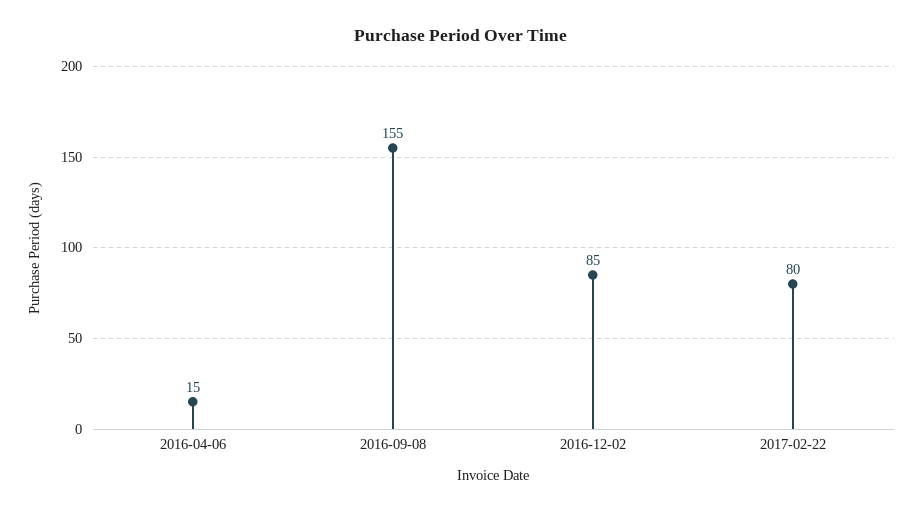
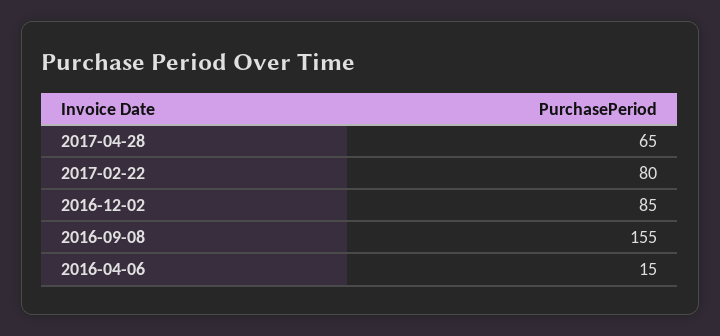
2017-04-28: none -> 65

